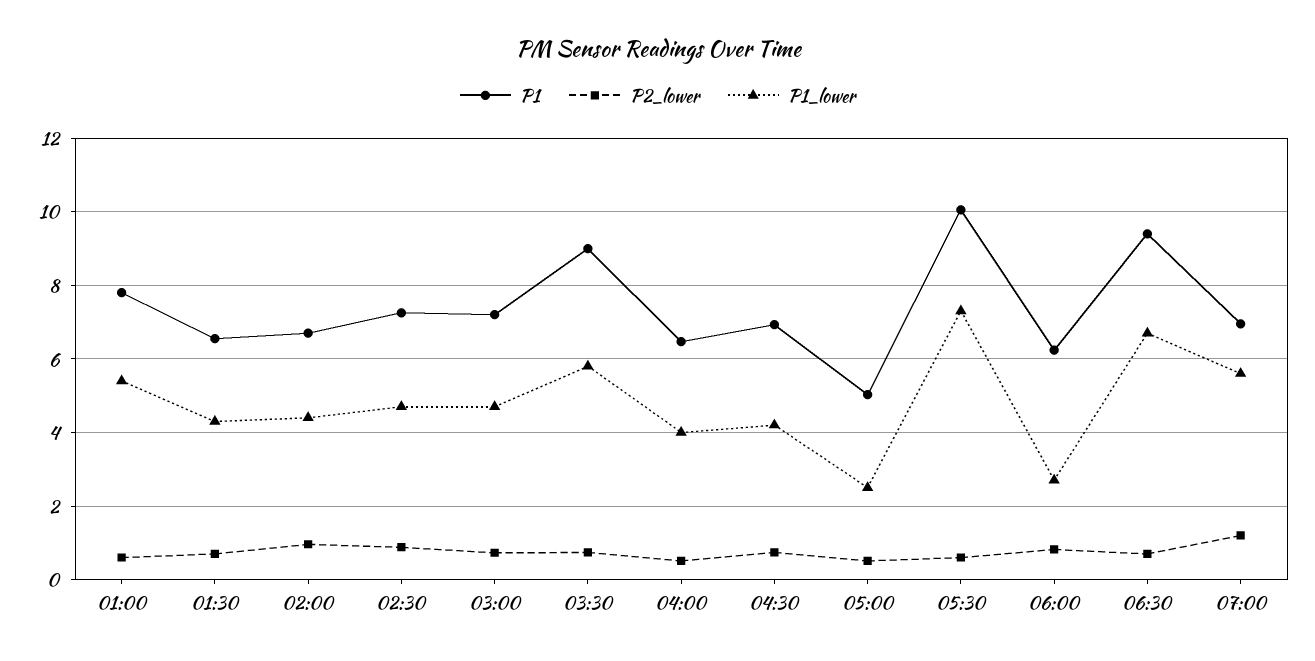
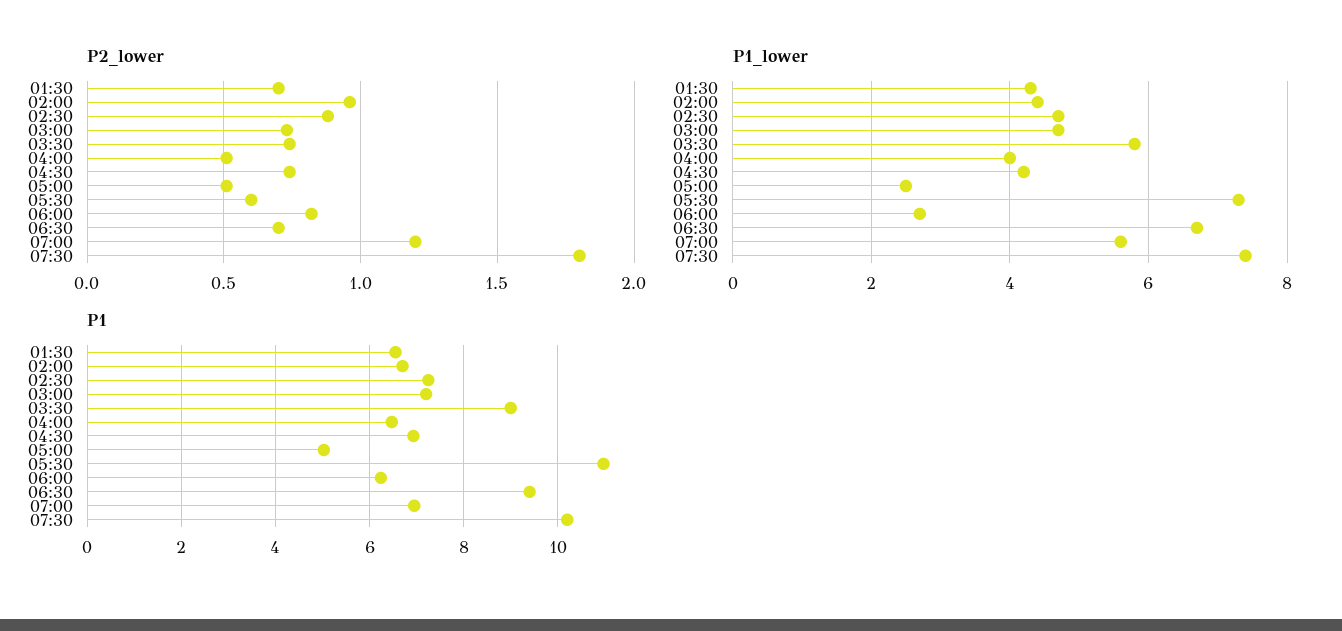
P1, 01:00: 7.8 -> none
P2_lower, 01:00: 0.6 -> none
P1_lower, 01:00: 5.4 -> none
P1, 05:30: 10 -> 11
P2_lower, 07:30: none -> 1.8
P1_lower, 07:30: none -> 7.5
P1, 07:30: none -> 10.2

